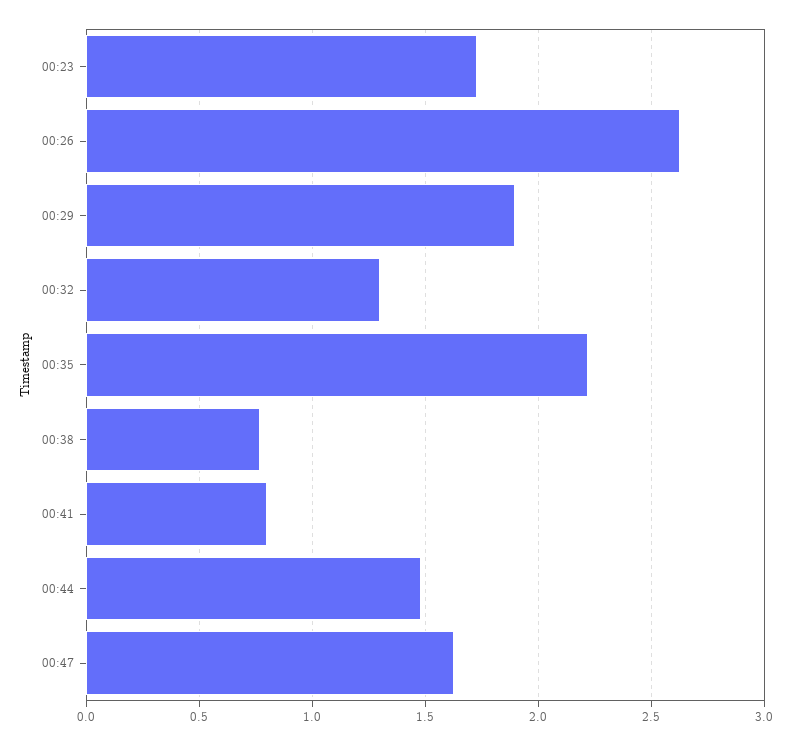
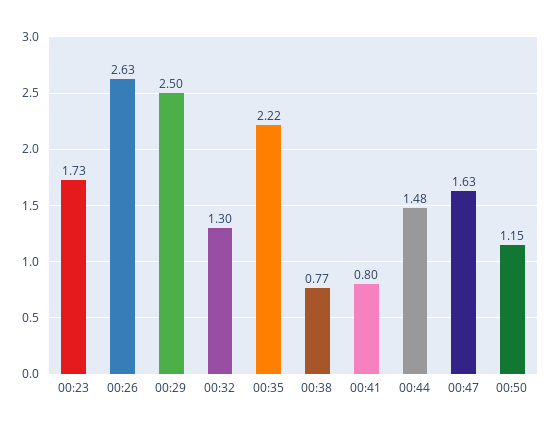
00:29: 1.9 -> 2.5
00:50: none -> 1.15

